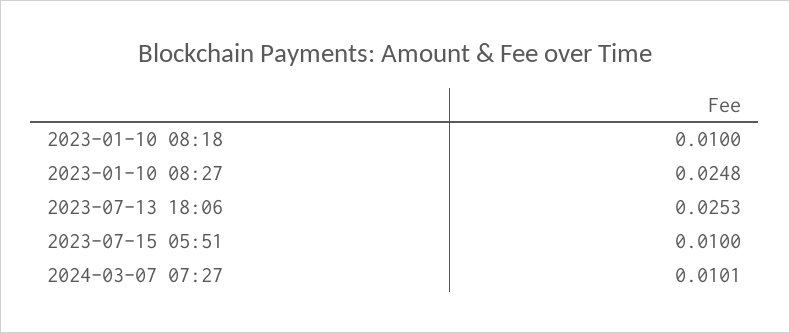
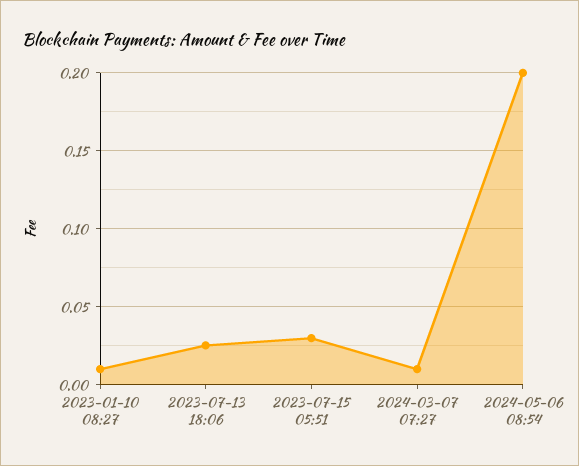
2023-01-10 08:18: 0.01 -> none
2023-01-10 08:27: 0.0248 -> 0.01
2023-07-15 05:51: 0.01 -> 0.03
2024-05-06 08:54: none -> 0.2

